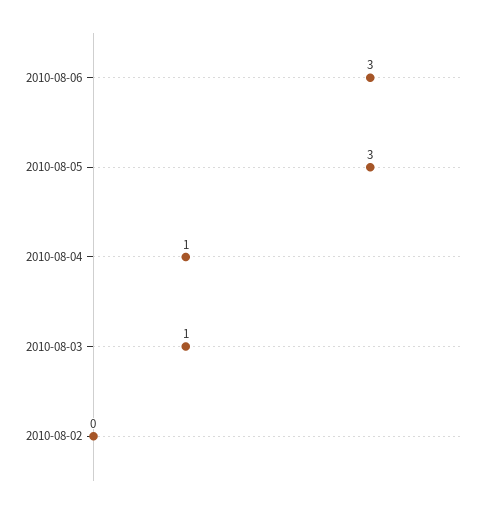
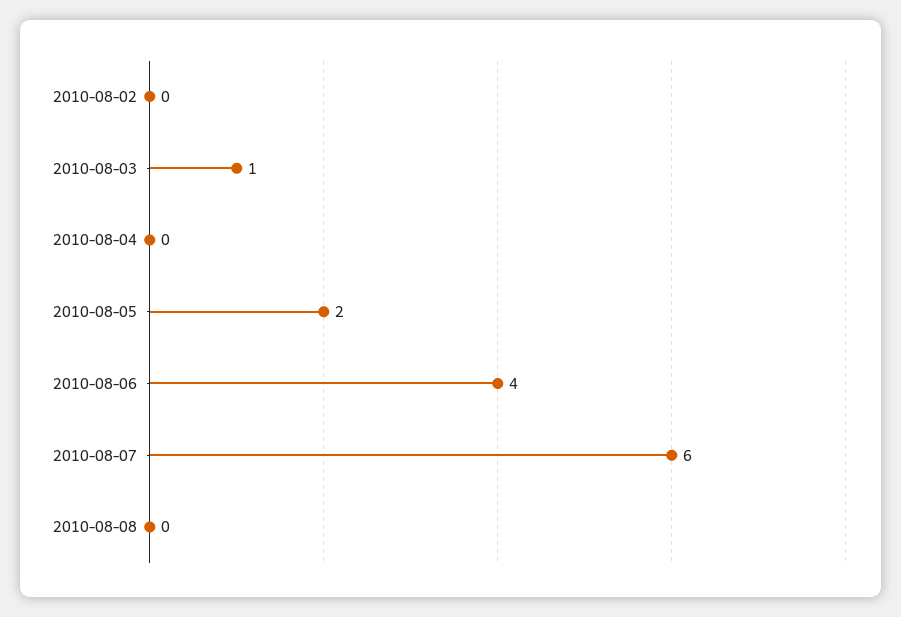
2010-08-06: 3 -> 4
2010-08-05: 3 -> 2
2010-08-04: 1 -> 0
2010-08-07: none -> 6
2010-08-08: none -> 0

